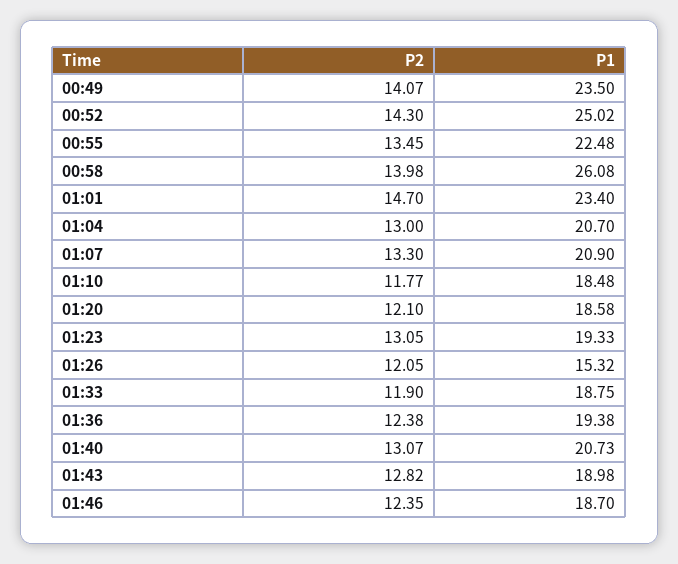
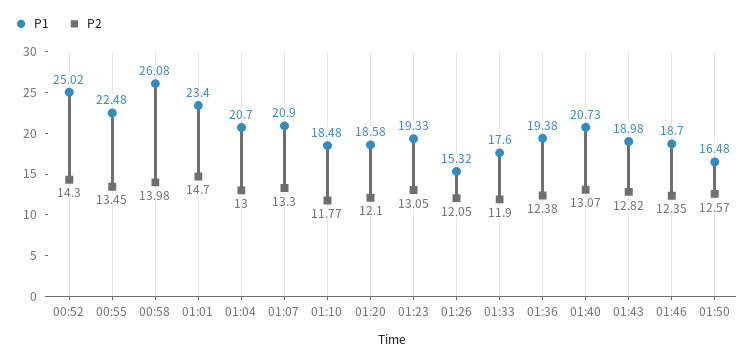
P2, 00:49: 14.07 -> none
P1, 00:49: 23.5 -> none
P1, 01:33: 18.75 -> 17.6
P1, 01:50: none -> 16.48
P2, 01:50: none -> 12.57

